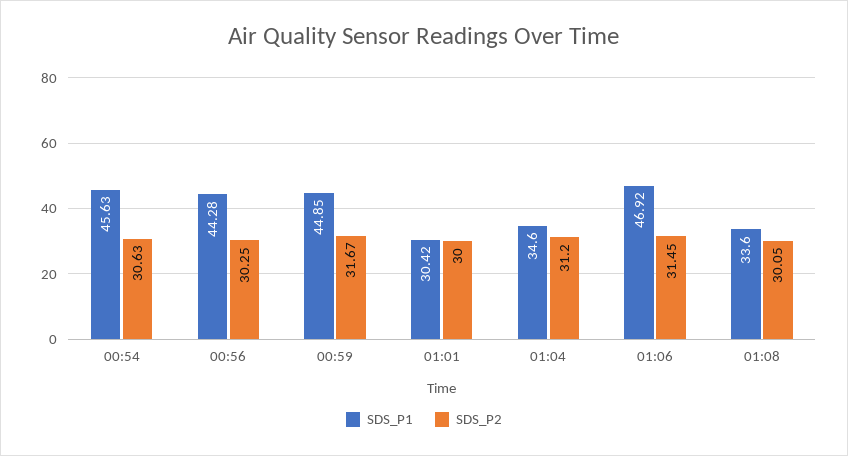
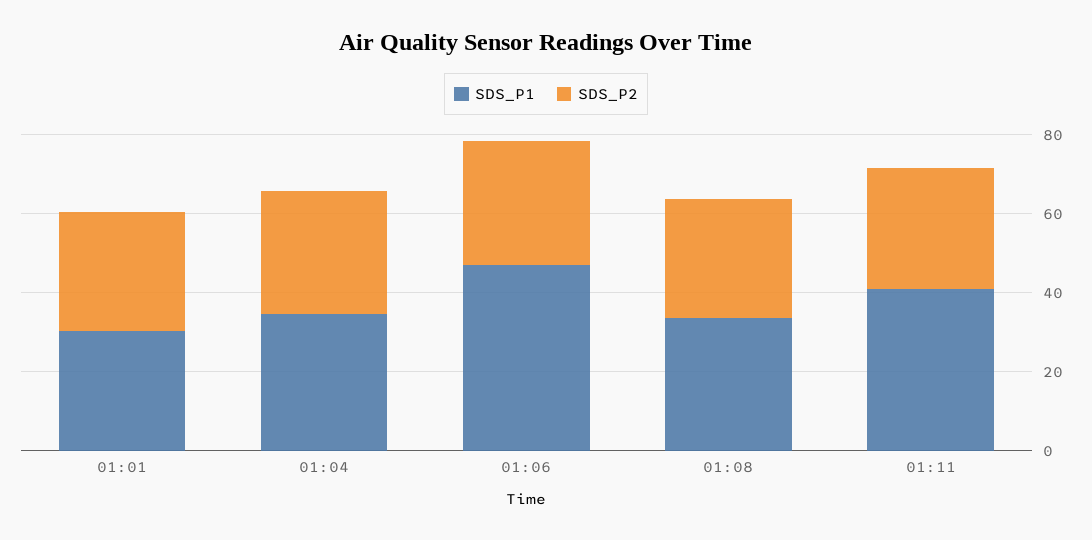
SDS_P1, 00:54: 45.63 -> none
SDS_P2, 00:54: 30.63 -> none
SDS_P1, 00:56: 44.28 -> none
SDS_P2, 00:56: 30.25 -> none
SDS_P1, 00:59: 44.85 -> none
SDS_P2, 00:59: 31.67 -> none
SDS_P1, 01:11: none -> 40
SDS_P2, 01:11: none -> 30

